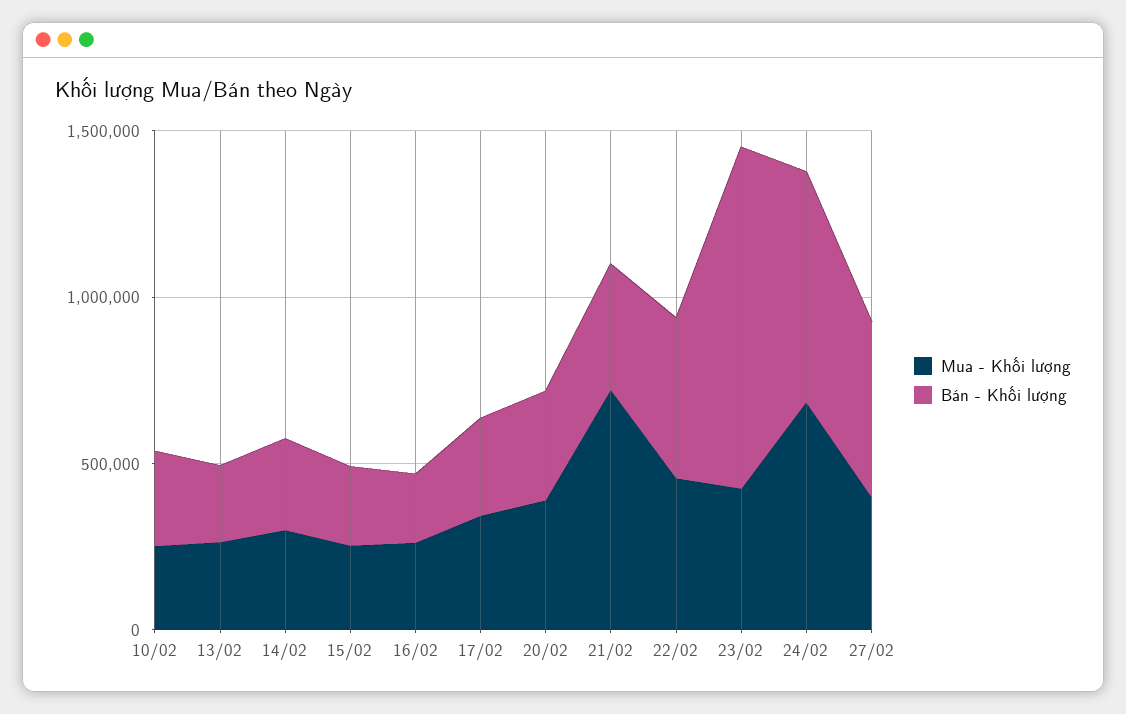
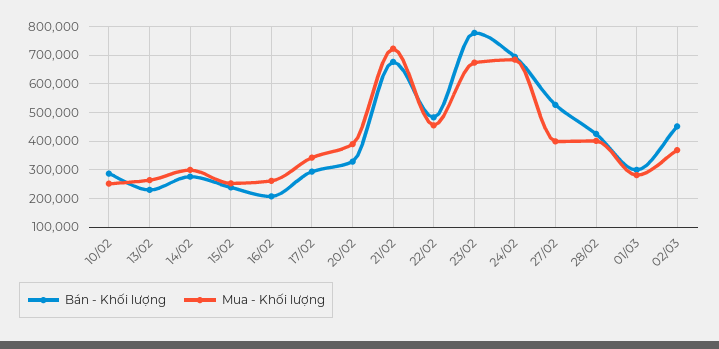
Bán - Khối lượng, 21/02: 400000 -> 675000
Mua - Khối lượng, 23/02: 400000 -> 675000
Bán - Khối lượng, 23/02: 1000000 -> 775000
Bán - Khối lượng, 28/02: none -> 425000
Mua - Khối lượng, 28/02: none -> 400000
Bán - Khối lượng, 01/03: none -> 300000
Mua - Khối lượng, 01/03: none -> 275000
Bán - Khối lượng, 02/03: none -> 450000
Mua - Khối lượng, 02/03: none -> 375000

